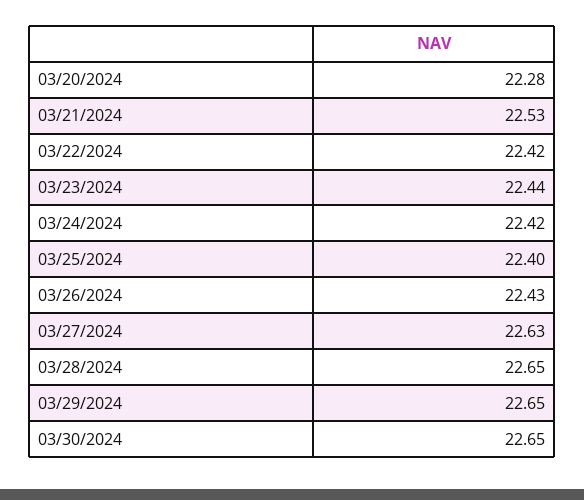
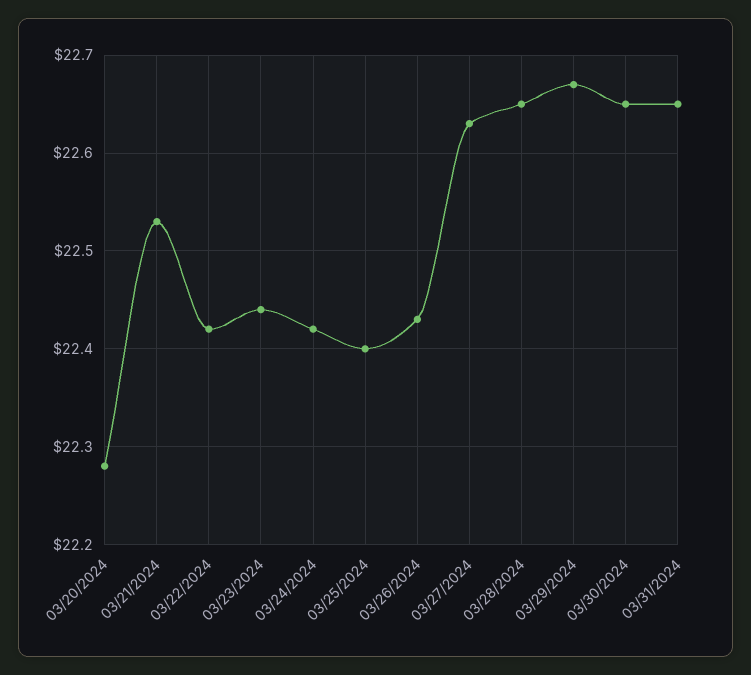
03/29/2024: 22.65 -> 22.67
03/31/2024: none -> 22.65

